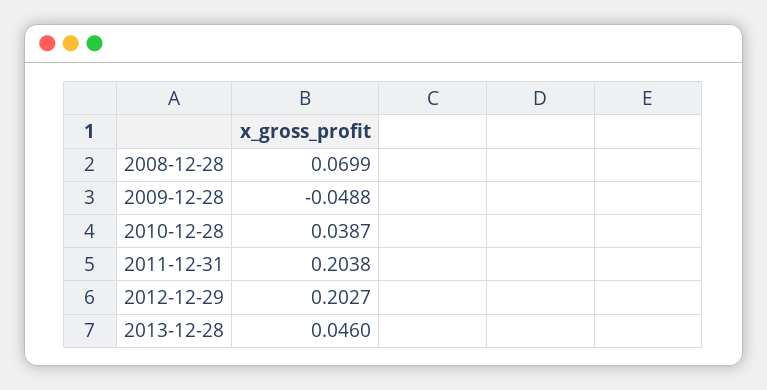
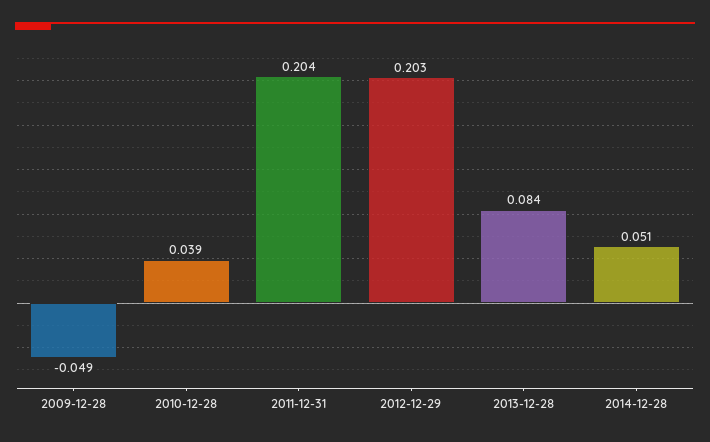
2008-12-28: 0.0699 -> none
2013-12-28: 0.046 -> 0.084
2014-12-28: none -> 0.051

